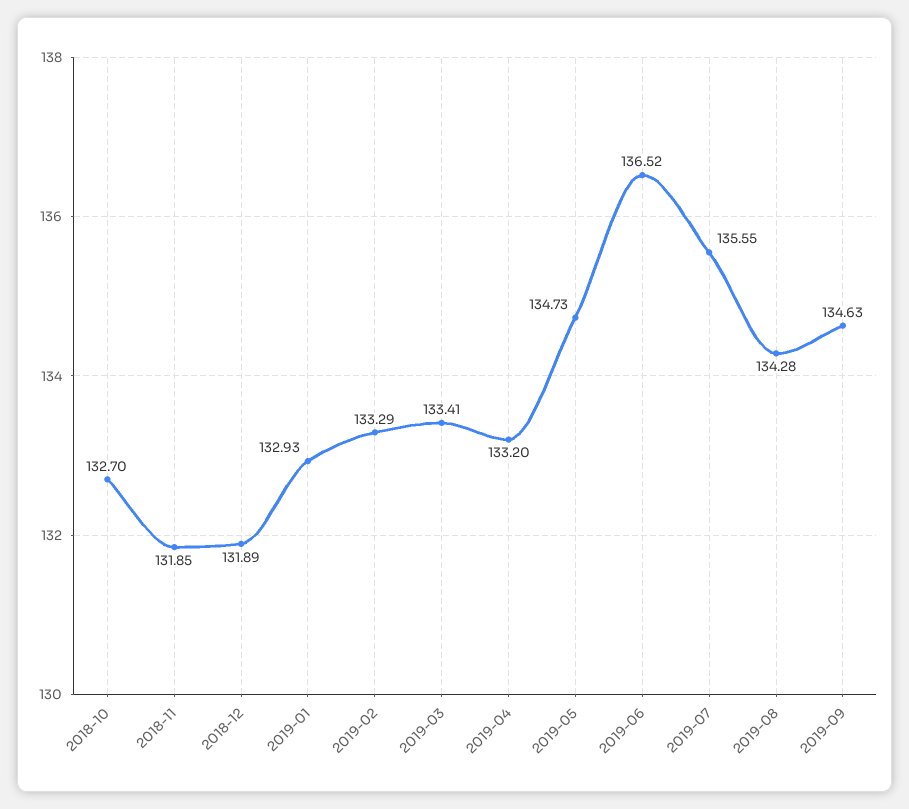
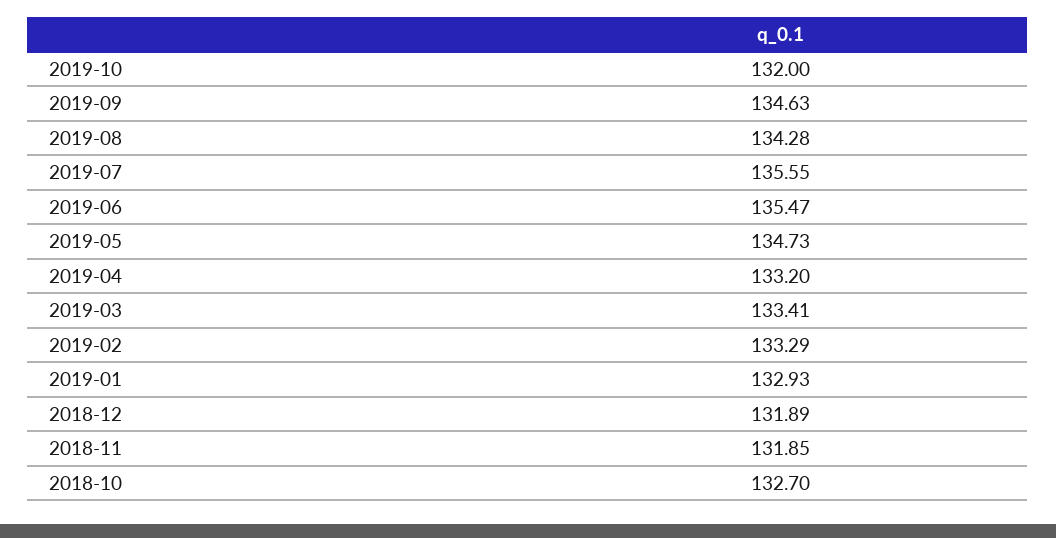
2019-06: 136.52 -> 135.47
2019-10: none -> 132

